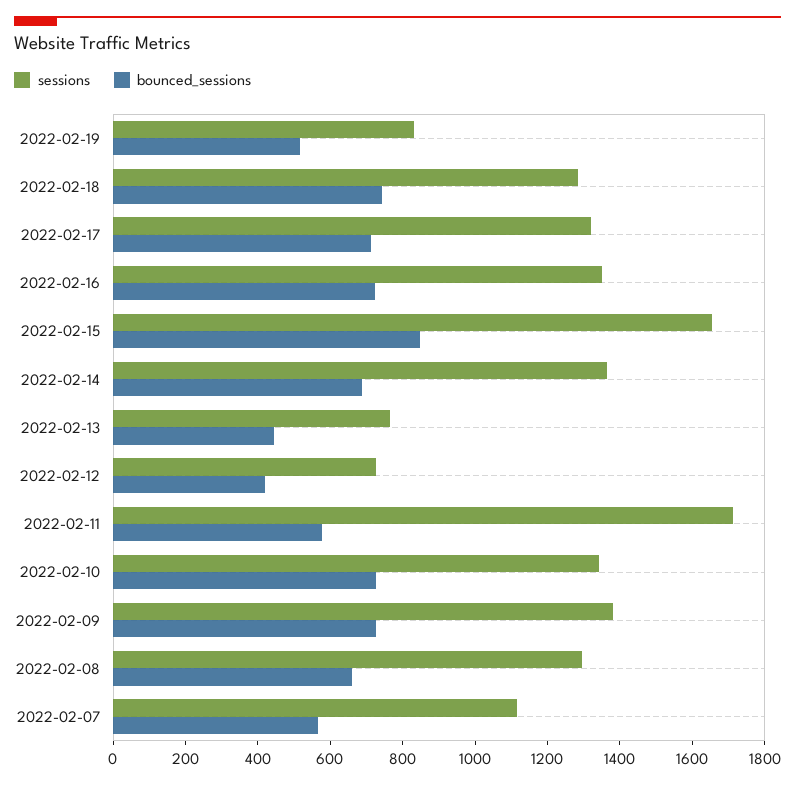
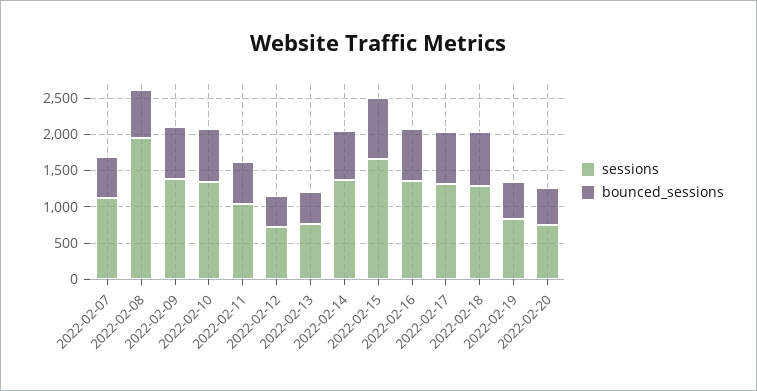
sessions, 2022-02-11: 1700 -> 1000
sessions, 2022-02-08: 1300 -> 2000
sessions, 2022-02-20: none -> 750
bounced_sessions, 2022-02-20: none -> 500

